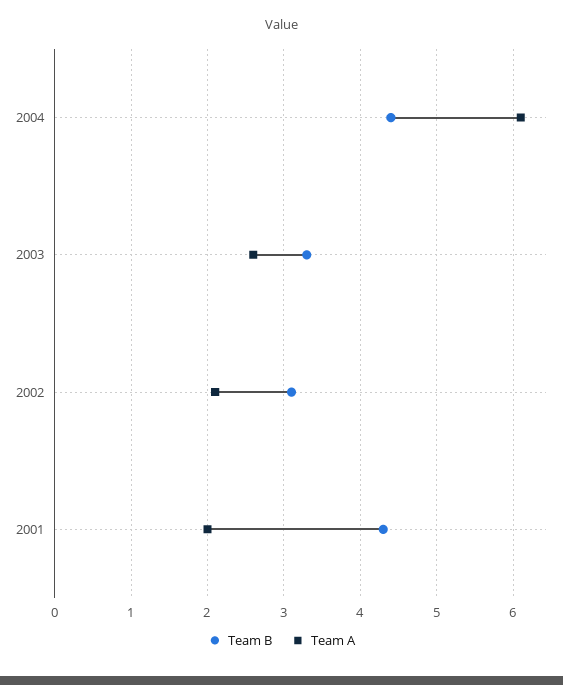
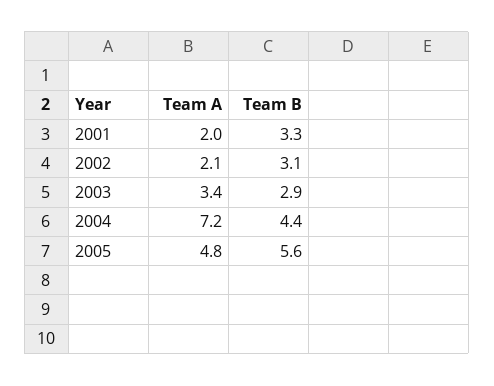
Team A, 2004: 6.1 -> 7.2
Team B, 2003: 3.3 -> 2.9
Team A, 2003: 2.6 -> 3.4
Team B, 2001: 4.3 -> 3.3
Team A, 2005: none -> 4.8
Team B, 2005: none -> 5.6

